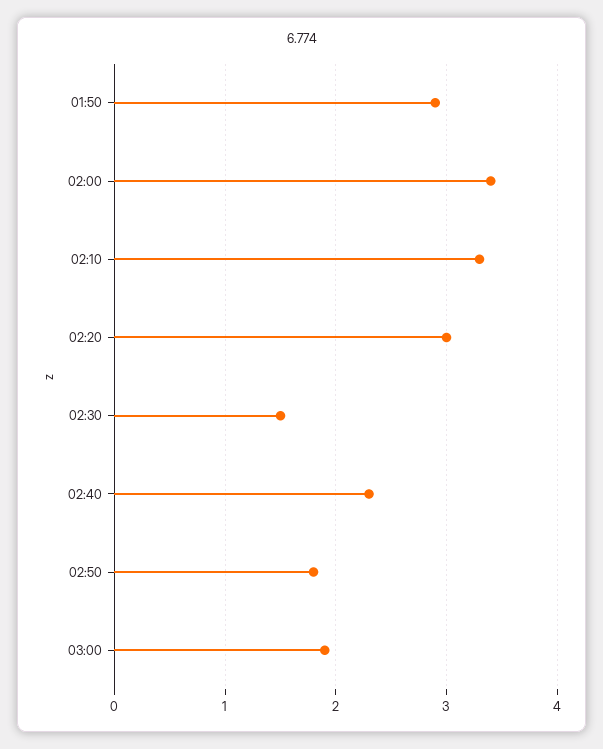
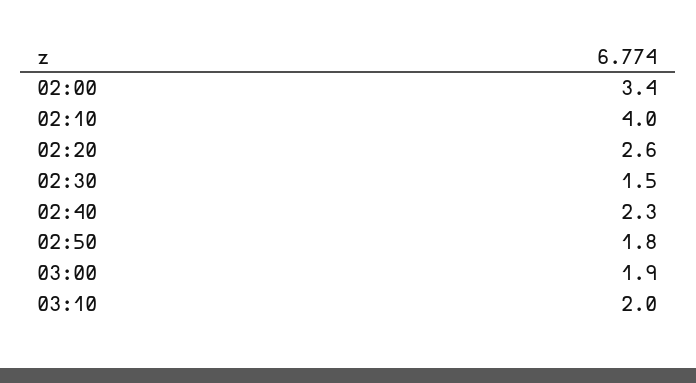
01:50: 2.9 -> none
02:10: 3.3 -> 4
02:20: 3 -> 2.6
03:10: none -> 2

